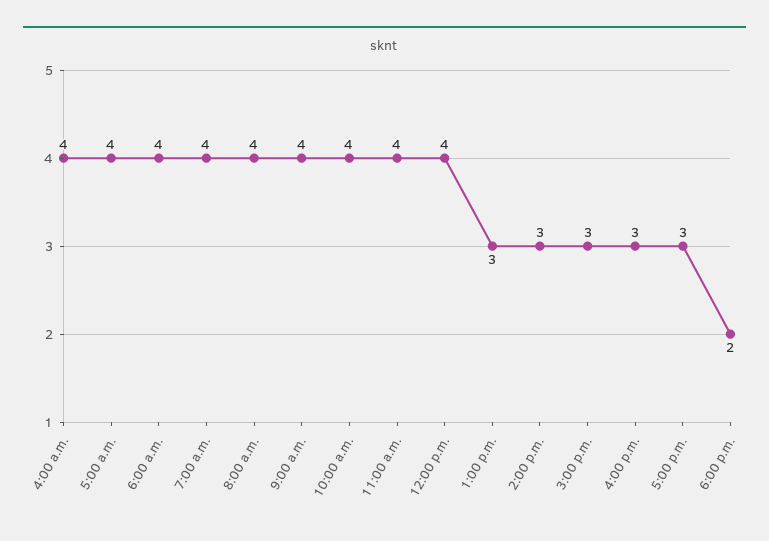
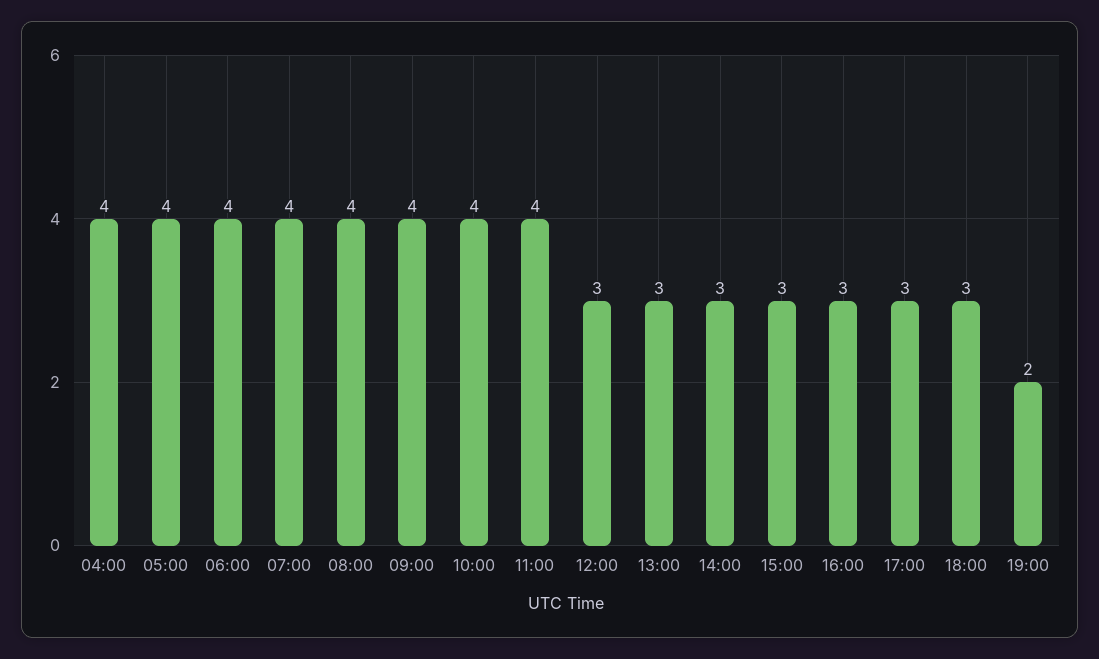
12:00 p.m.: 4 -> 3
6:00 p.m.: 2 -> 3
19:00: none -> 2

